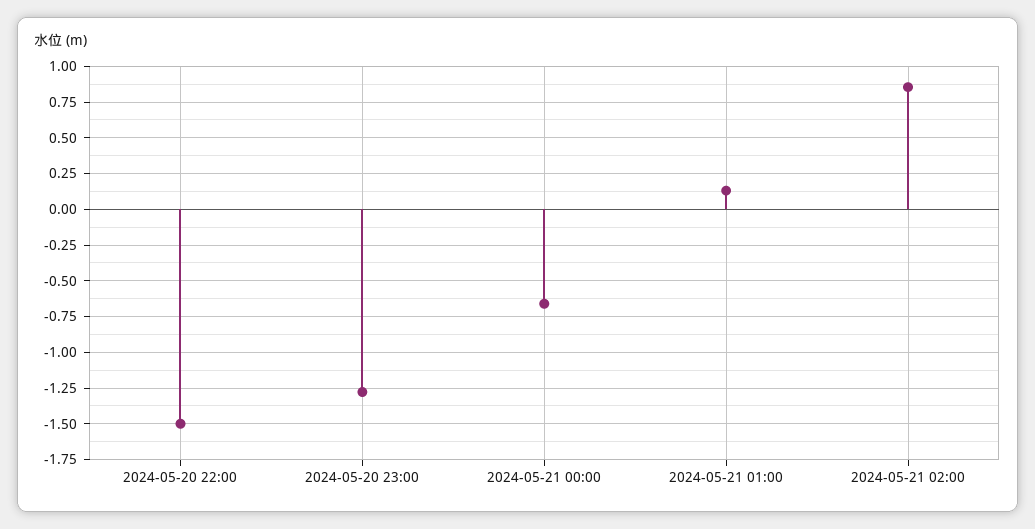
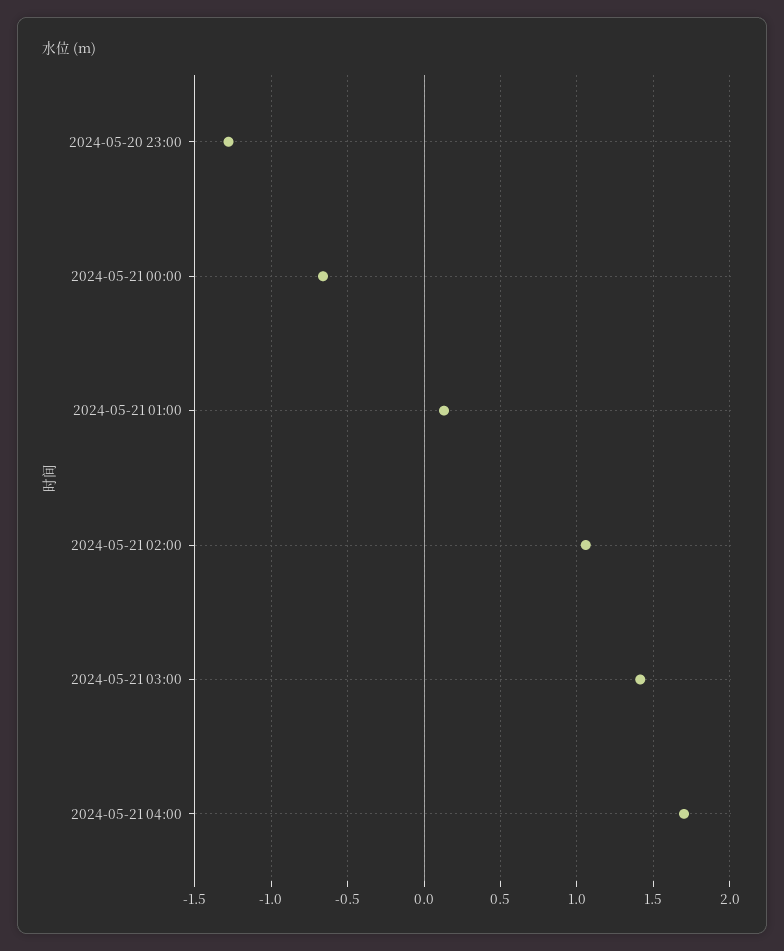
2024-05-20 22:00: -1.5 -> none
2024-05-21 02:00: 0.85 -> 1.05
2024-05-21 03:00: none -> 1.4
2024-05-21 04:00: none -> 1.7

